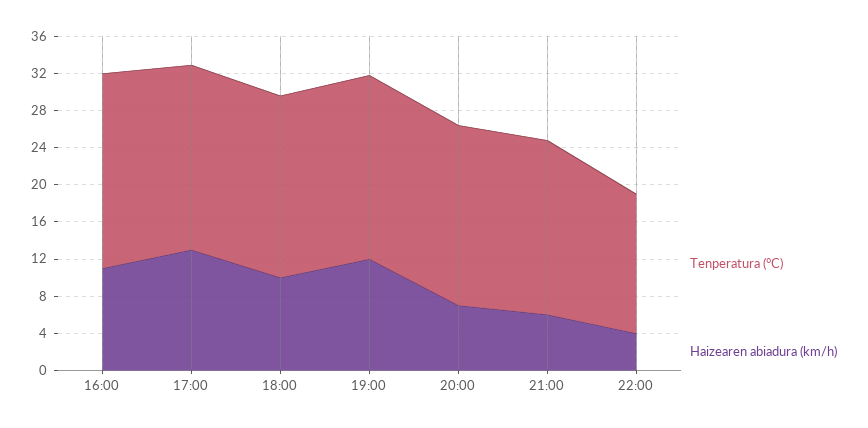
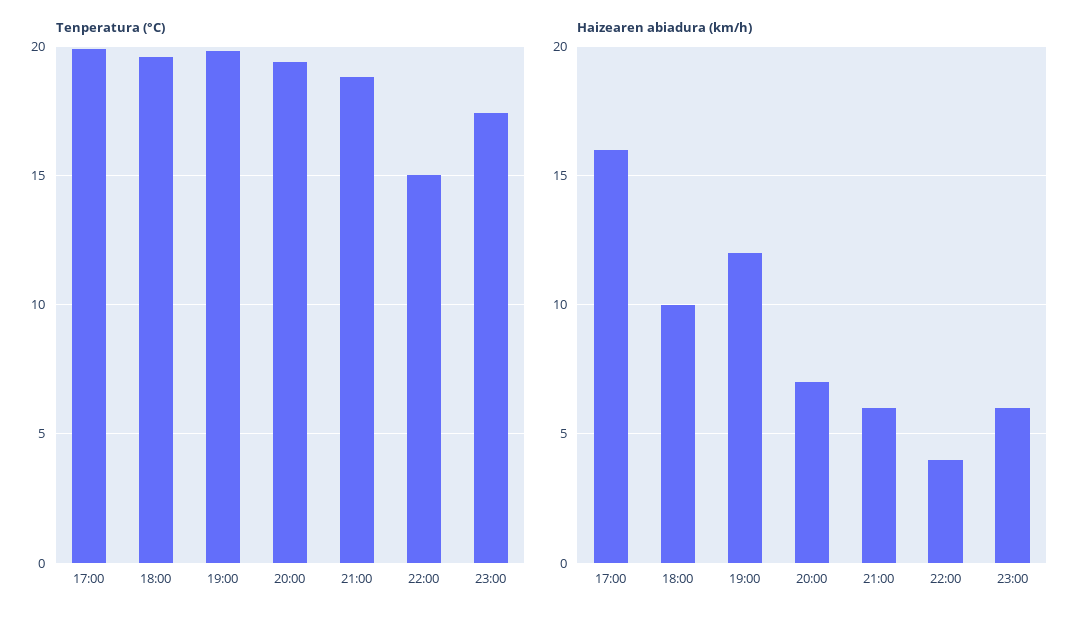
Tenperatura (°C), 16:00: 21 -> none
Haizearen abiadura (km/h), 16:00: 11 -> none
Haizearen abiadura (km/h), 17:00: 13 -> 16
Tenperatura (°C), 23:00: none -> 17.5
Haizearen abiadura (km/h), 23:00: none -> 6

